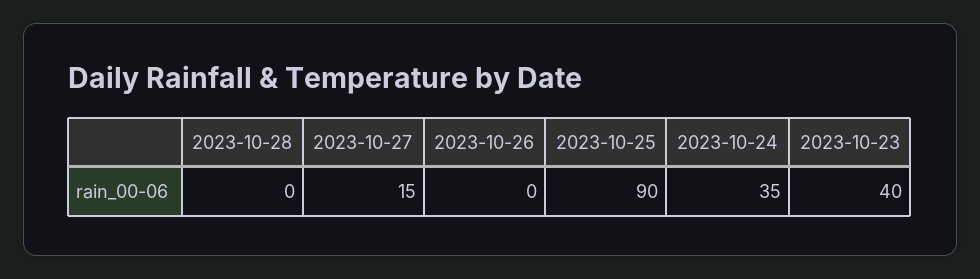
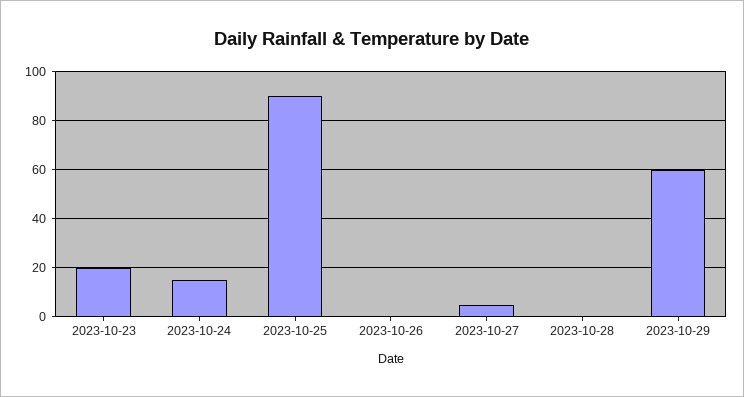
2023-10-27: 15 -> 5
2023-10-24: 35 -> 15
2023-10-23: 40 -> 20
2023-10-29: none -> 60

